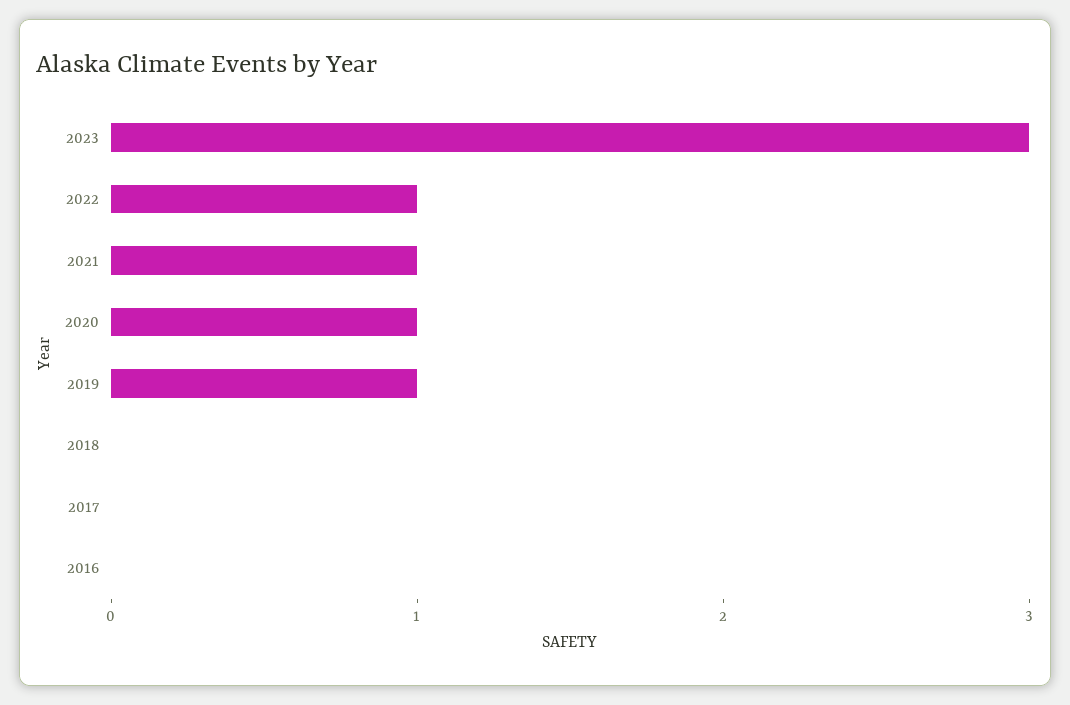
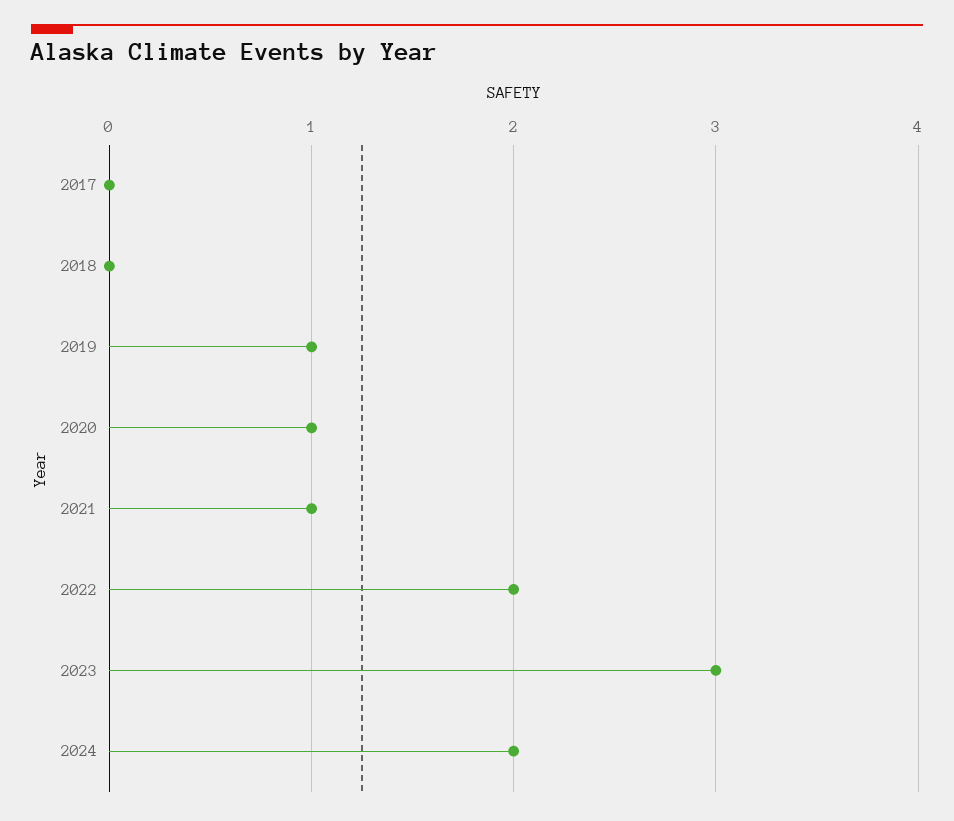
2022: 1 -> 2
2016: 0 -> none
2024: none -> 2

